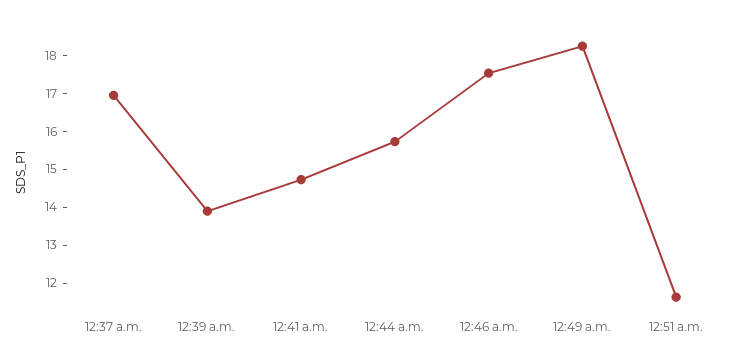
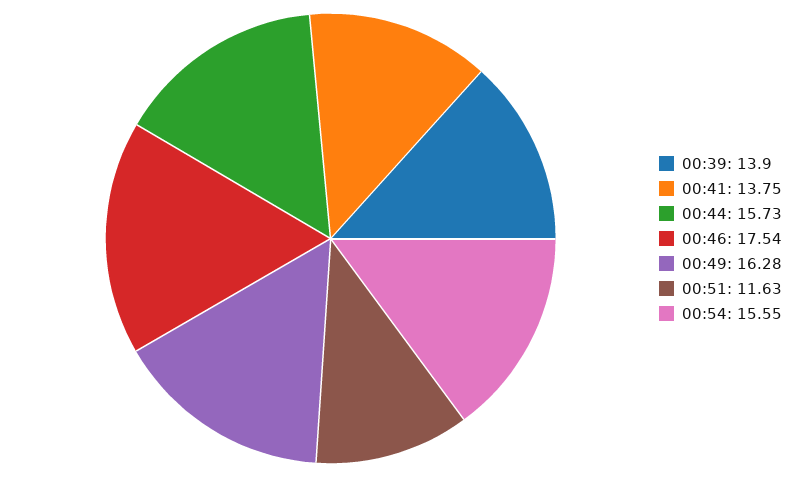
12:37 a.m.: 17 -> none
12:41 a.m.: 14.75 -> 13.75
12:49 a.m.: 18.25 -> 16.28
00:54: none -> 15.55

